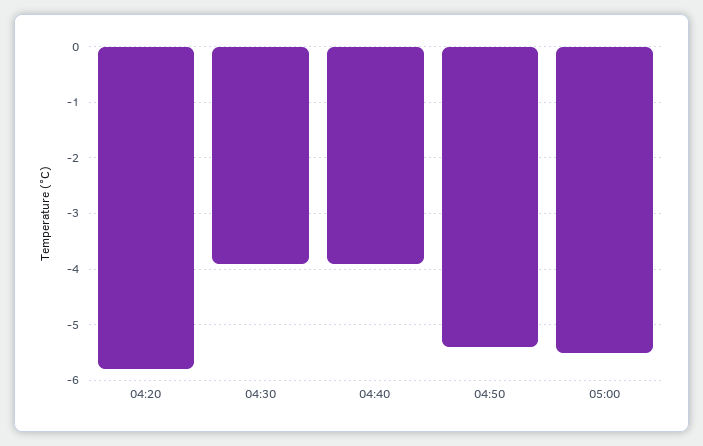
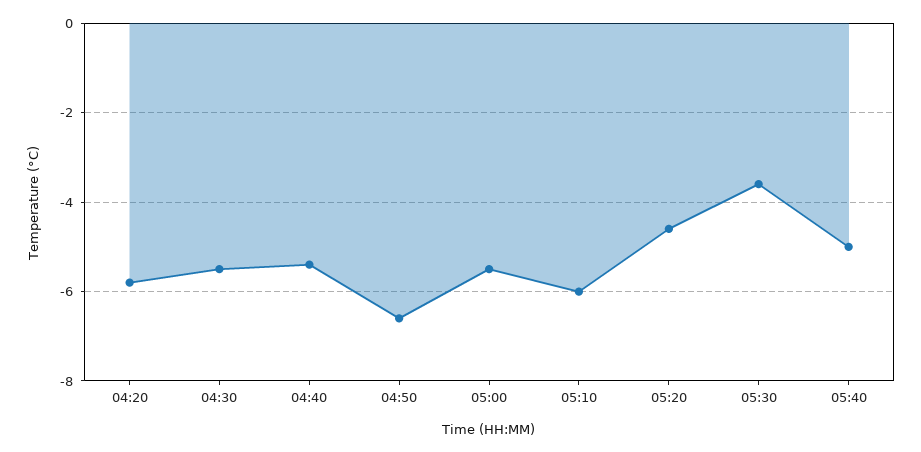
04:30: -4 -> -5.5
04:40: -4 -> -5.5
04:50: -5.5 -> -6.5
05:10: none -> -6
05:20: none -> -4.5
05:30: none -> -3.5
05:40: none -> -5

